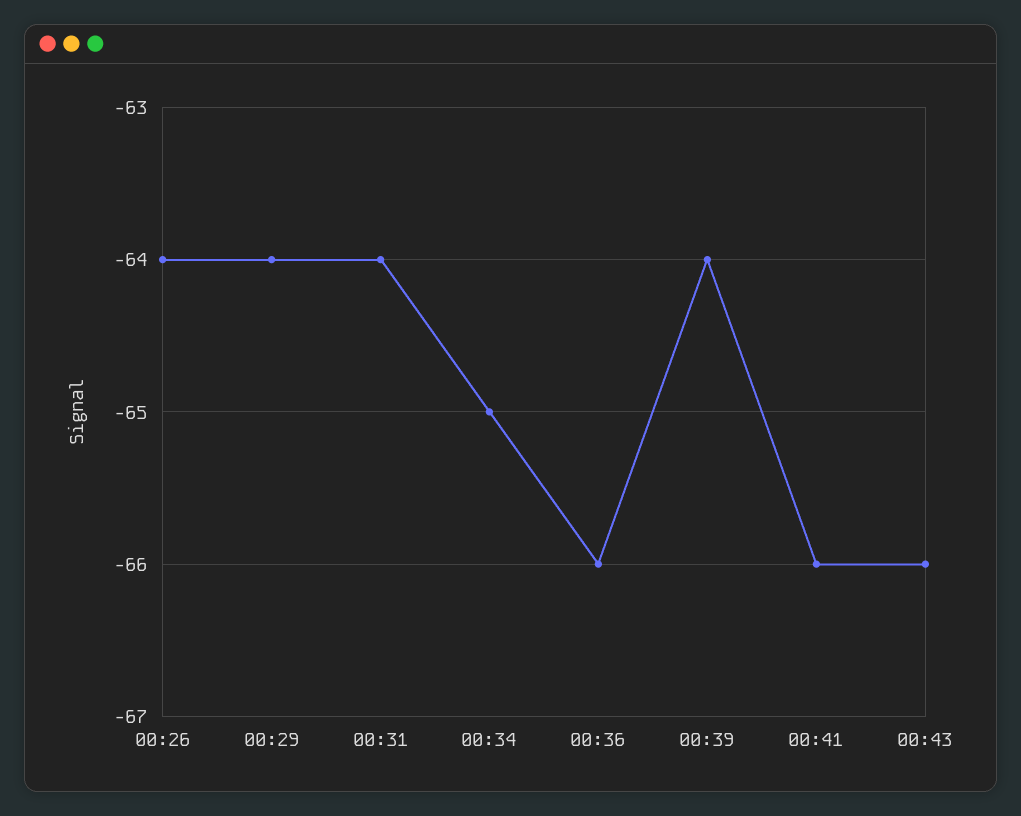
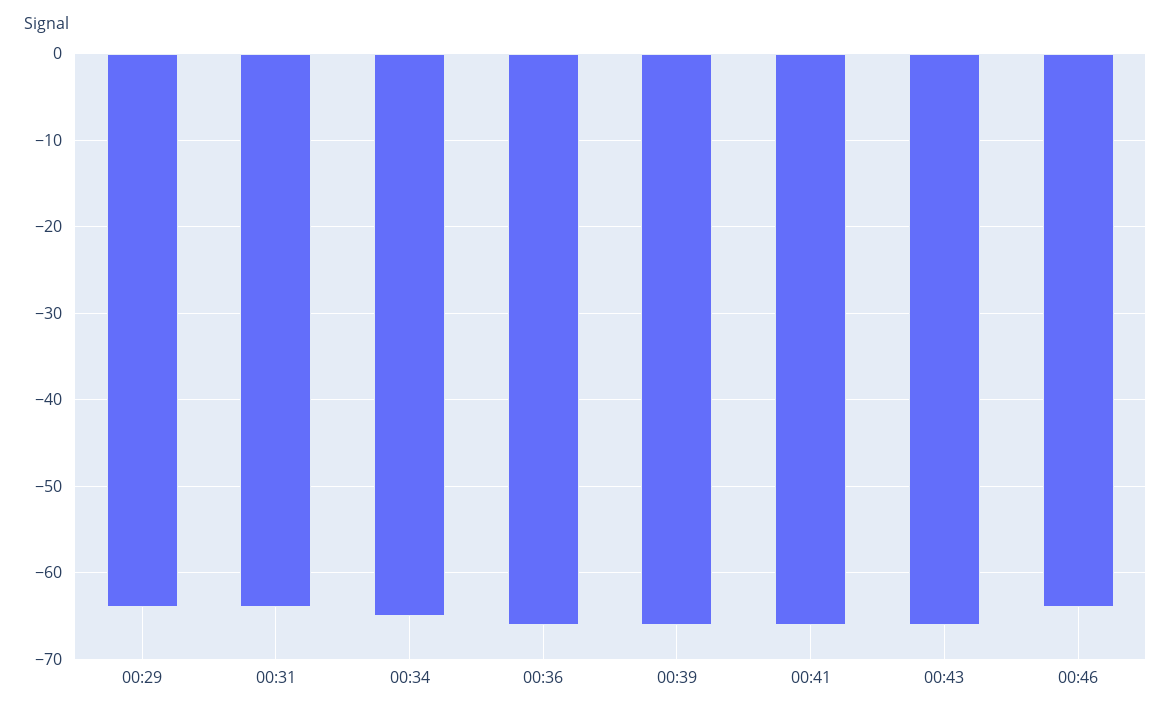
00:26: -64 -> none
00:39: -64 -> -66
00:46: none -> -64

